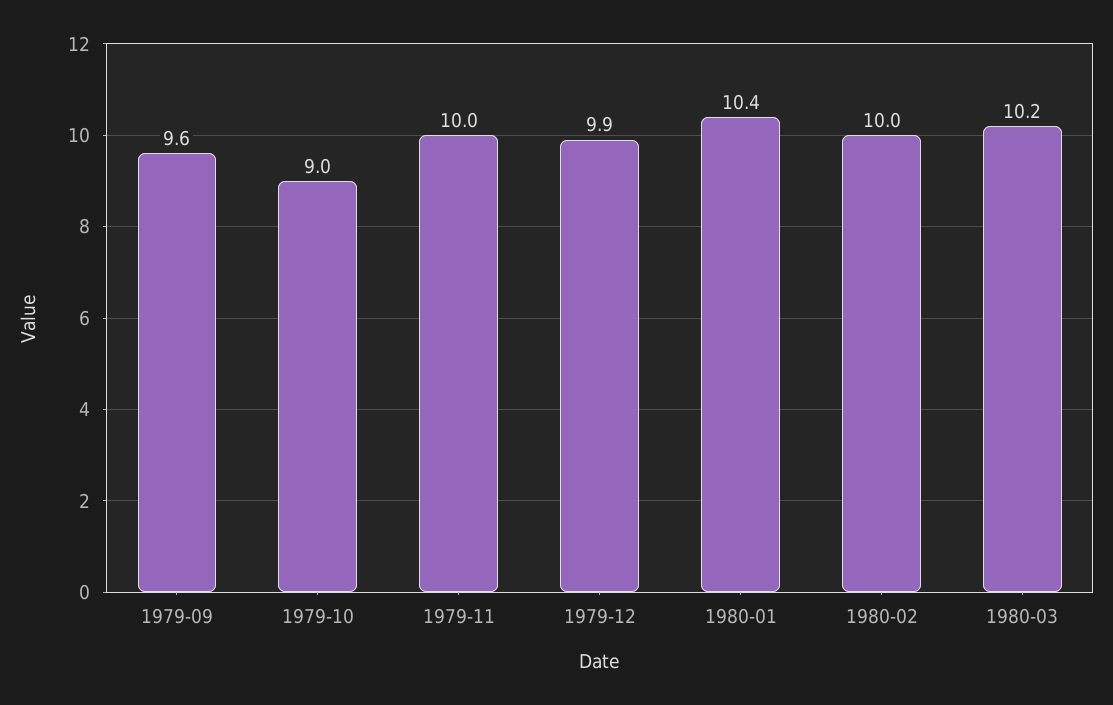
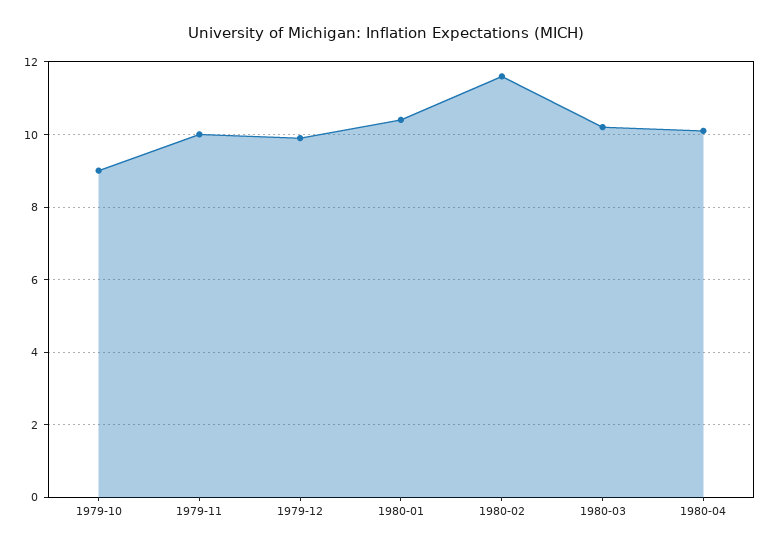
1979-09: 9.6 -> none
1980-02: 10 -> 11.5
1980-04: none -> 10

